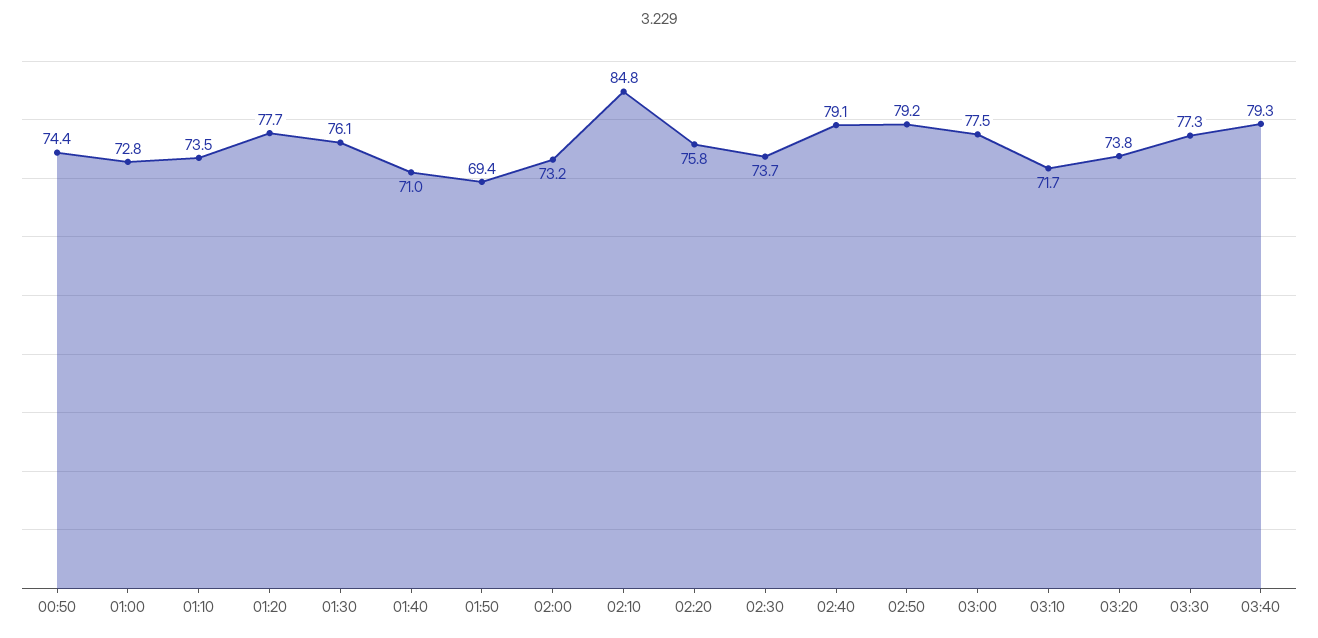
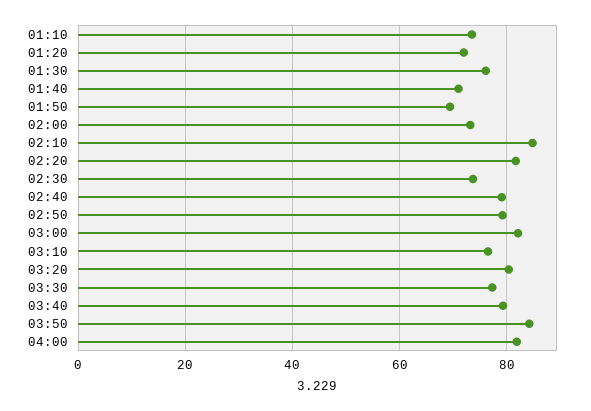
00:50: 74.4 -> none
01:00: 72.8 -> none
01:20: 77.7 -> 72
02:20: 75.8 -> 82
03:00: 77.5 -> 82
03:10: 71.7 -> 76
03:20: 73.8 -> 80
03:50: none -> 84
04:00: none -> 82

